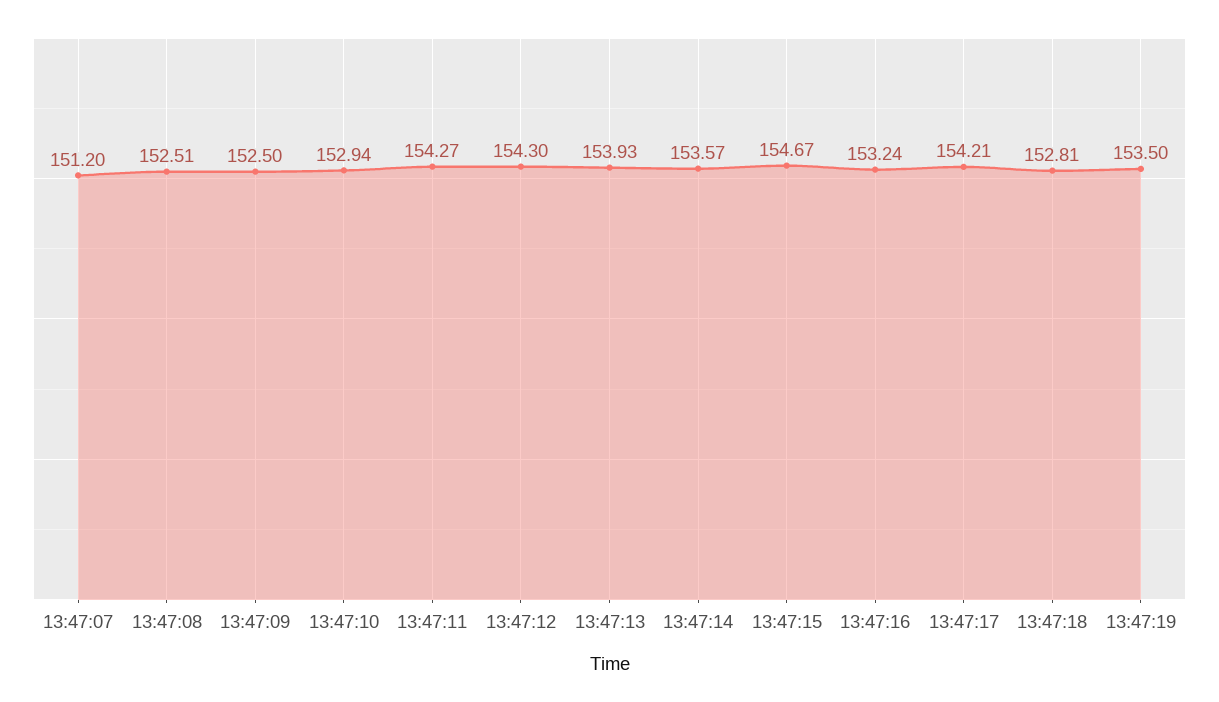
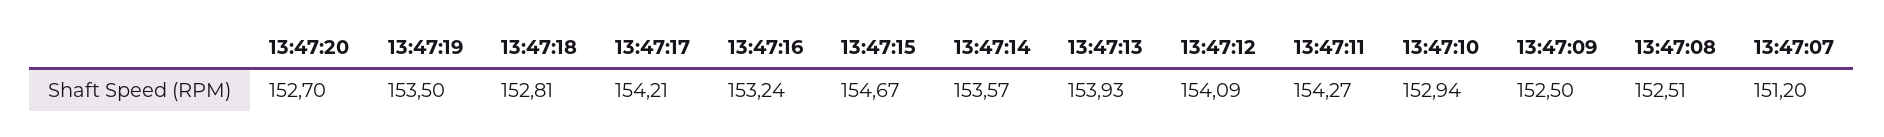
13:47:12: 154.3 -> 154.09
13:47:20: none -> 152.7

